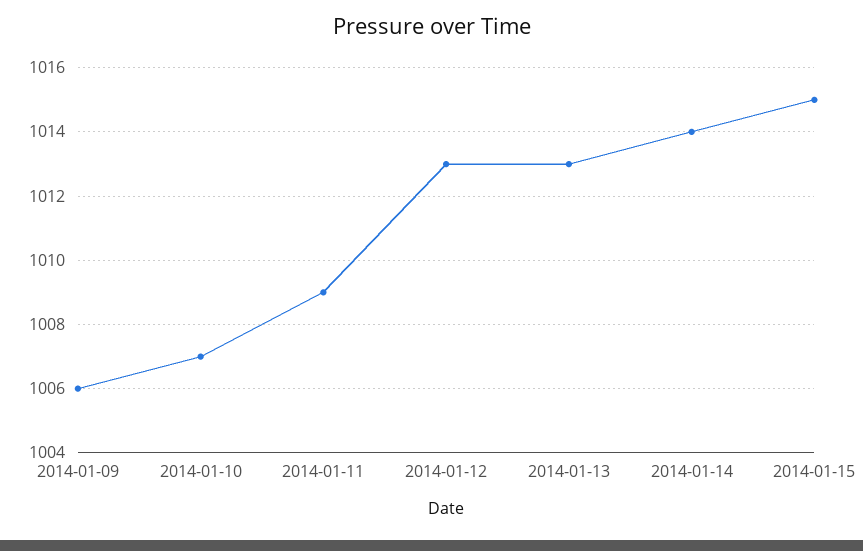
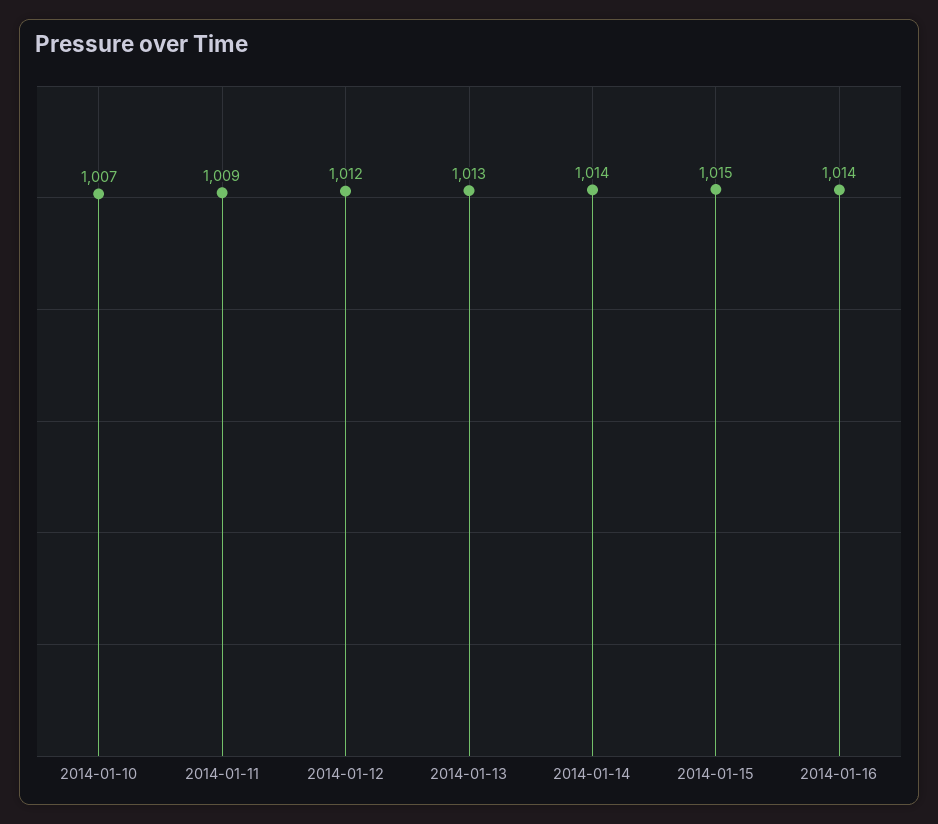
2014-01-09: 1006 -> none
2014-01-12: 1013 -> 1012
2014-01-16: none -> 1014

